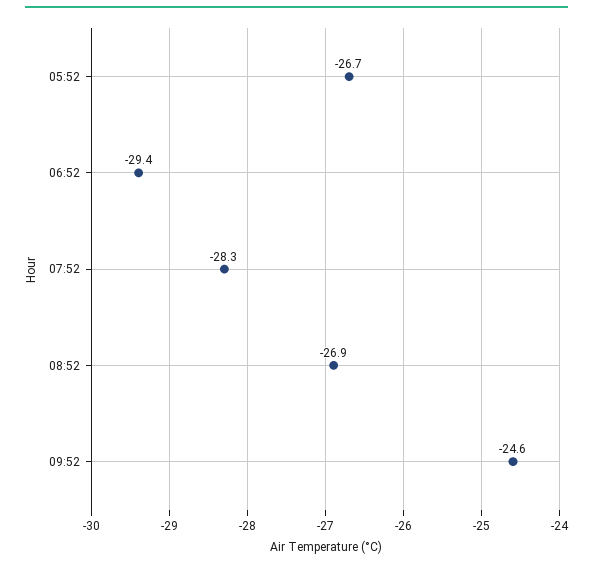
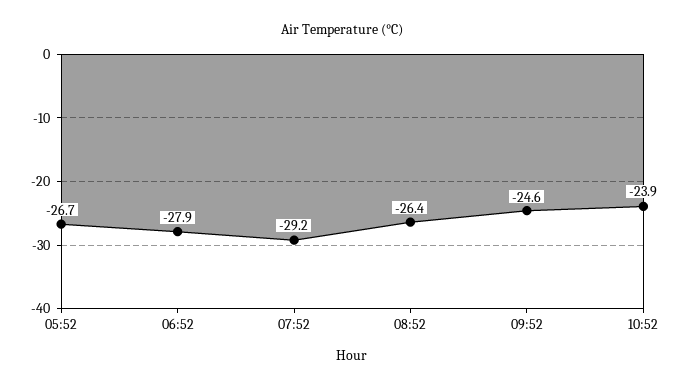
06:52: -29.4 -> -27.9
07:52: -28.3 -> -29.2
08:52: -26.9 -> -26.4
10:52: none -> -23.9

